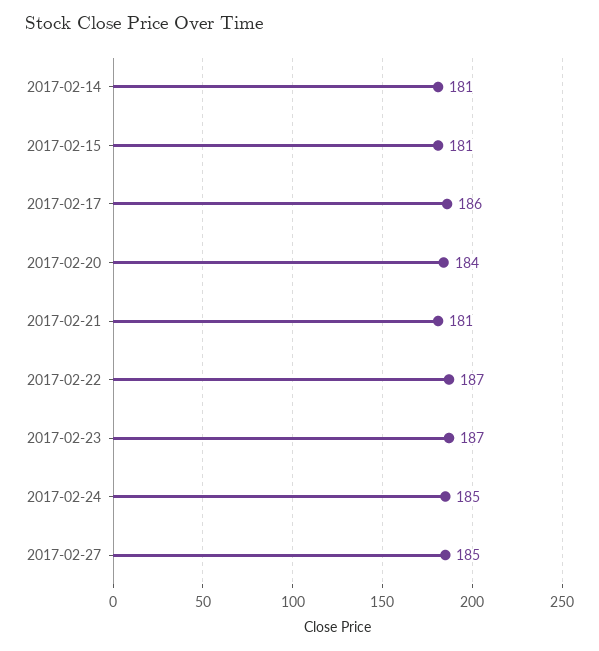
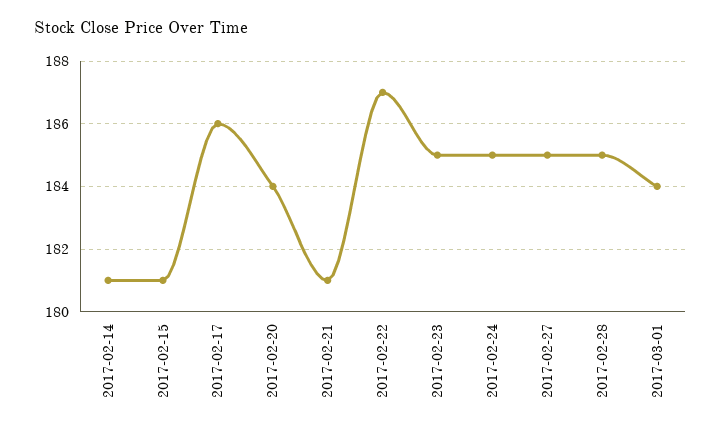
2017-02-23: 187 -> 185
2017-02-28: none -> 185
2017-03-01: none -> 184

